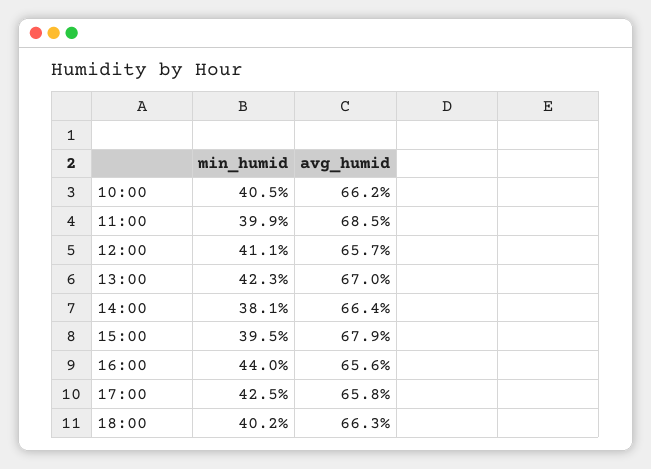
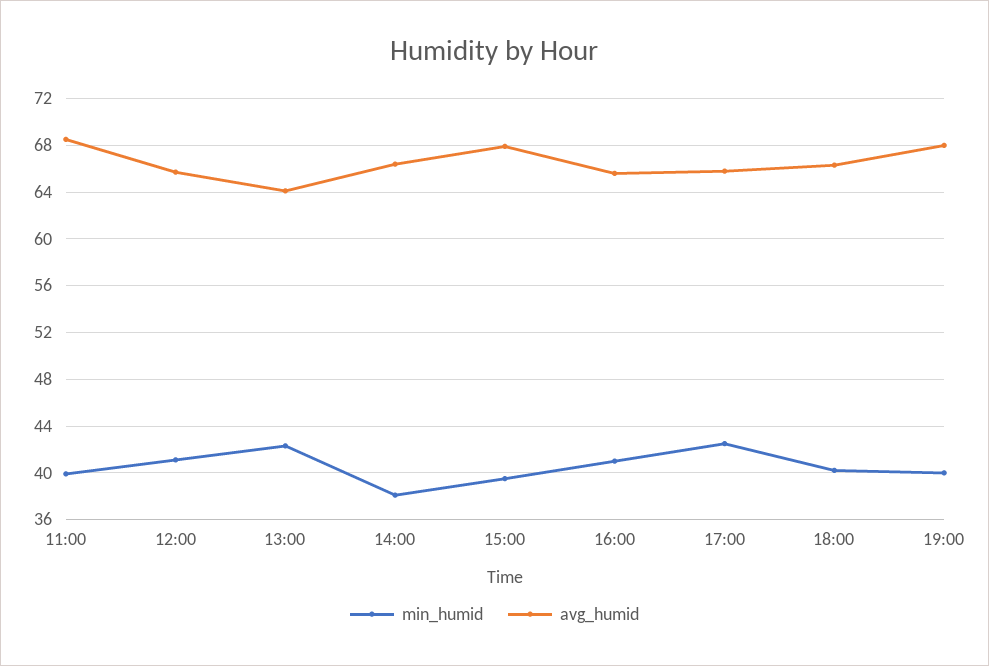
min_humid, 10:00: 40.5 -> none
avg_humid, 10:00: 66.2 -> none
avg_humid, 13:00: 67 -> 64
min_humid, 16:00: 44 -> 41
min_humid, 19:00: none -> 40
avg_humid, 19:00: none -> 68

